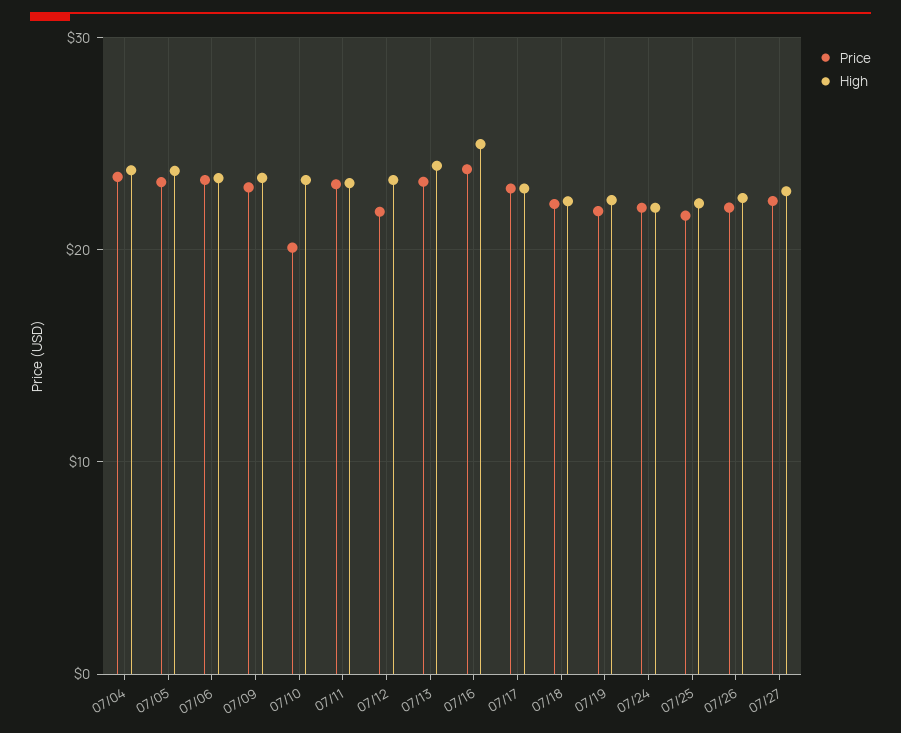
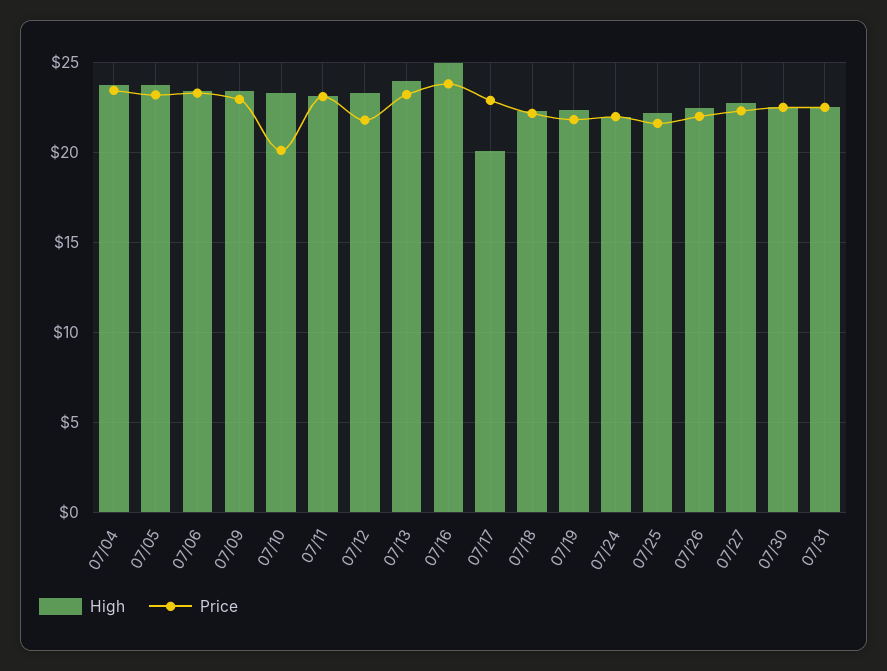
High, 07/17: 23 -> 20
High, 07/30: none -> 22.5
Price, 07/30: none -> 22.5
High, 07/31: none -> 22.5
Price, 07/31: none -> 22.5

